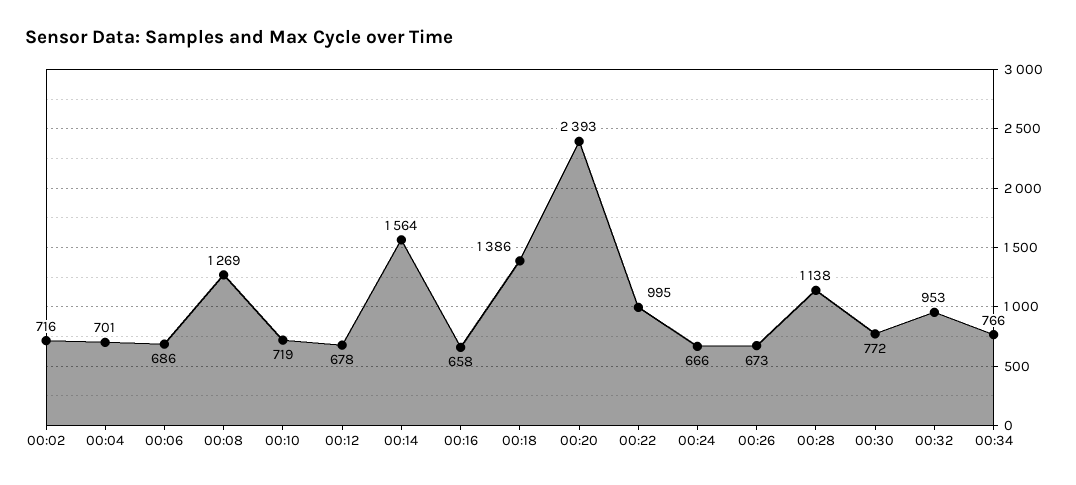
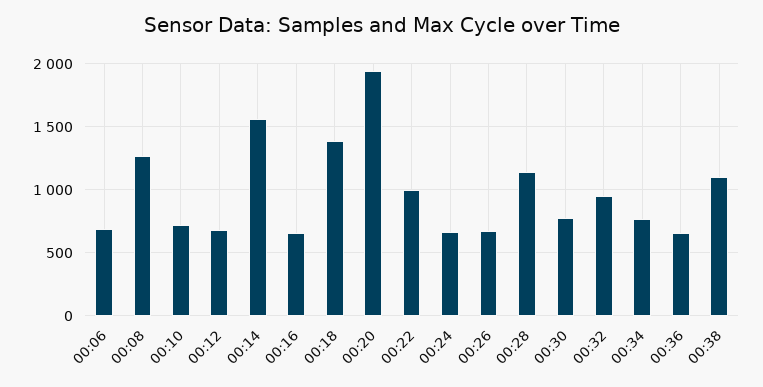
00:02: 716 -> none
00:04: 701 -> none
00:20: 2393 -> 1950
00:36: none -> 650
00:38: none -> 1100

